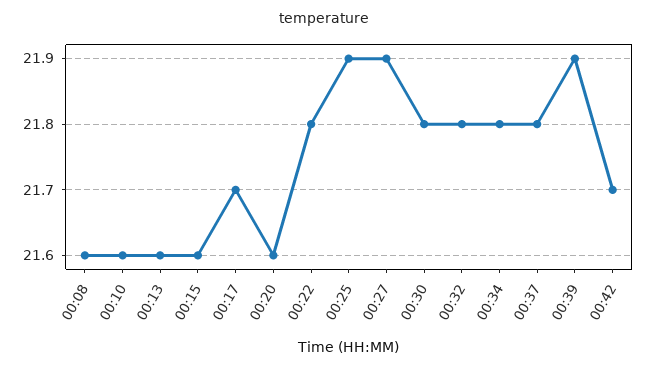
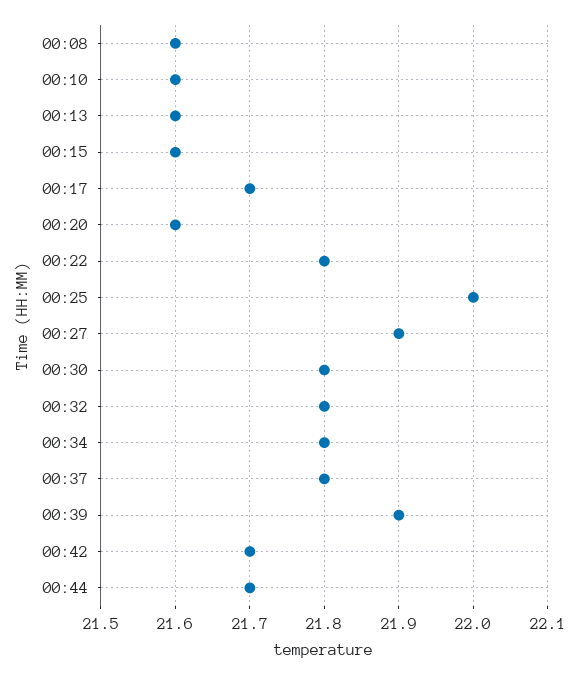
00:25: 21.9 -> 22
00:44: none -> 21.7

